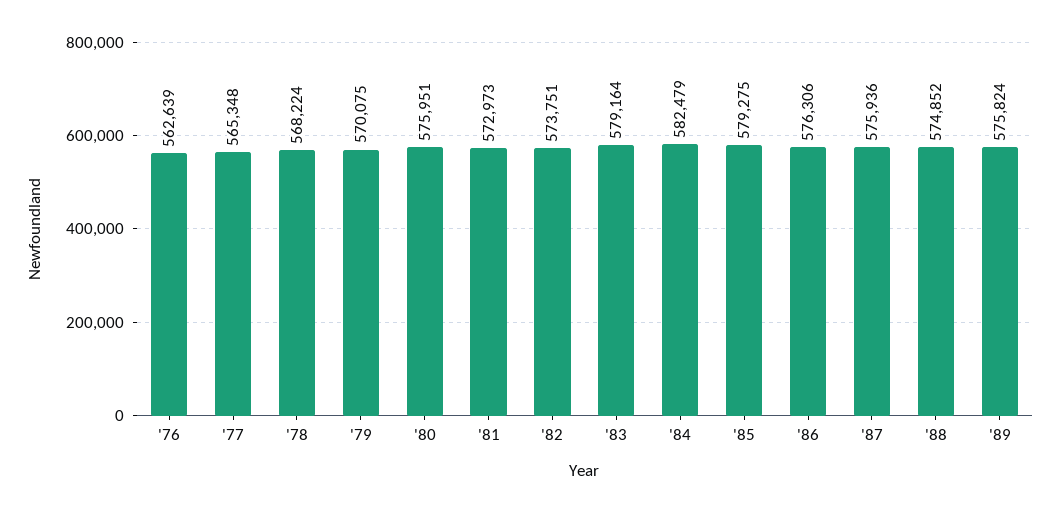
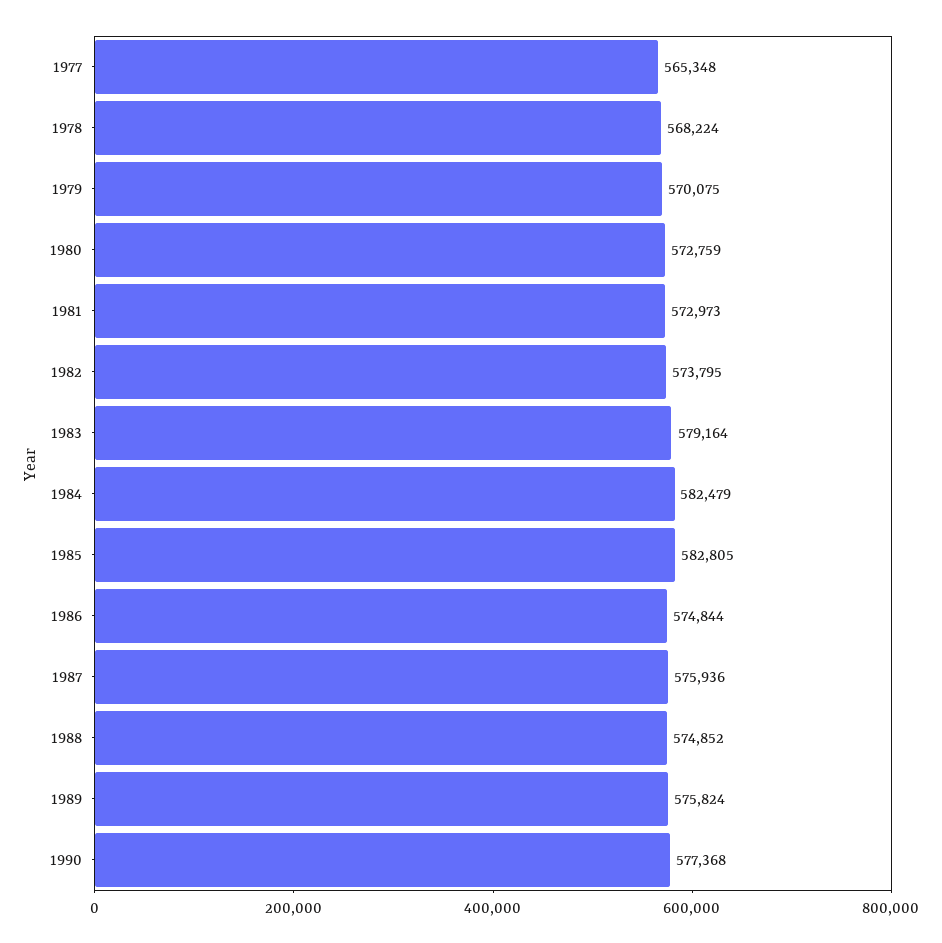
'76: 562639 -> none
'80: 575951 -> 572759
'82: 573751 -> 573795
'85: 579275 -> 582805
'86: 576306 -> 574844
1990: none -> 577368

